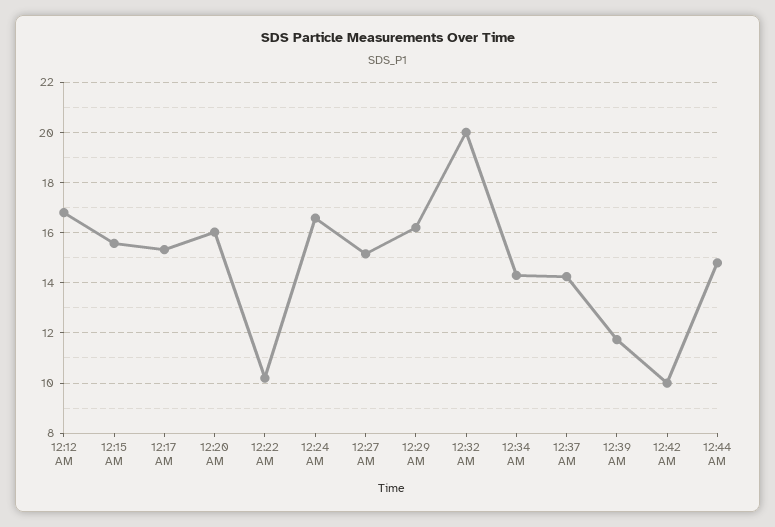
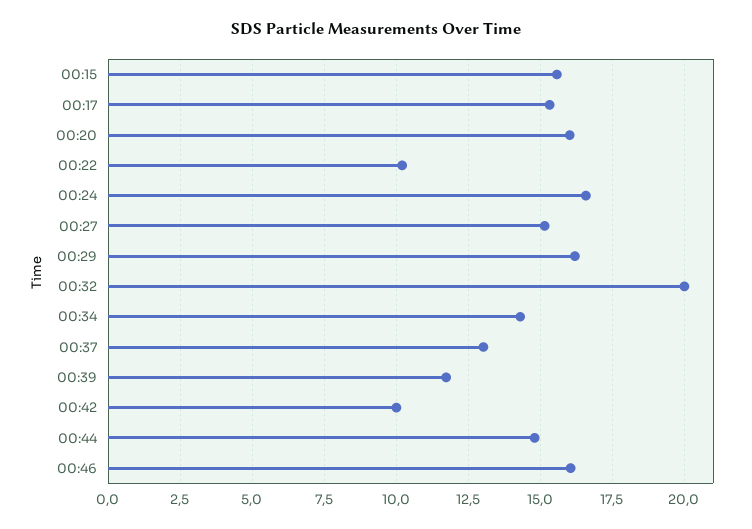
12:12 AM: 16.75 -> none
12:37 AM: 14.25 -> 13
00:46: none -> 16

